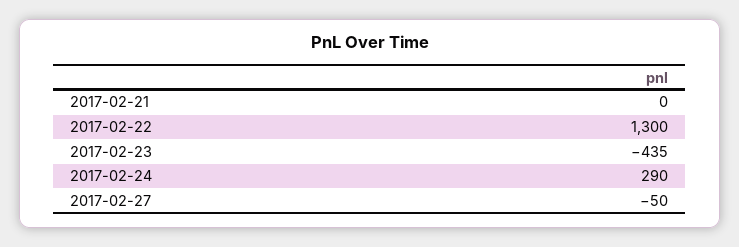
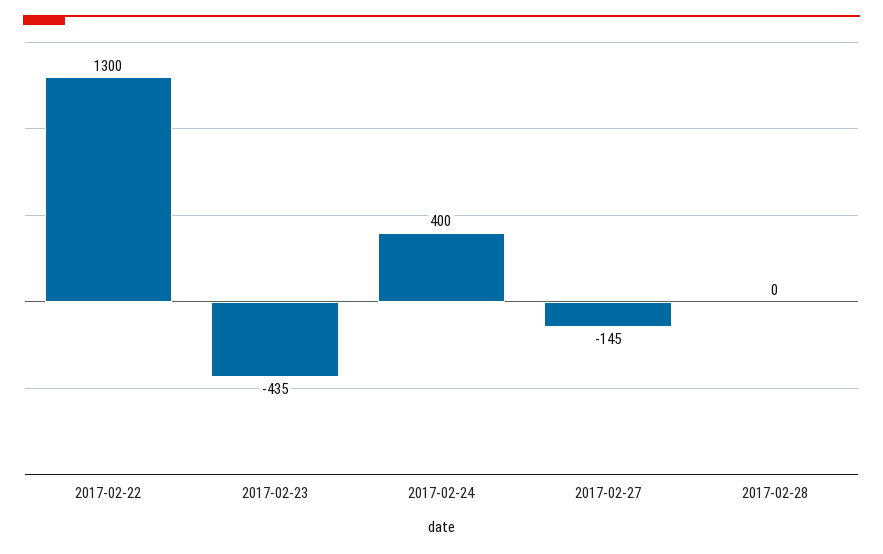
2017-02-21: 0 -> none
2017-02-24: 290 -> 400
2017-02-27: -50 -> -145
2017-02-28: none -> 0

